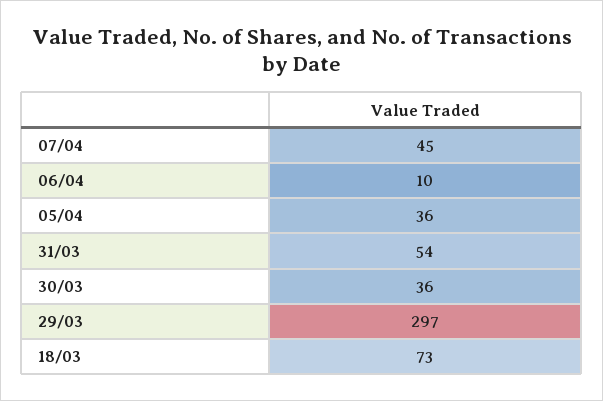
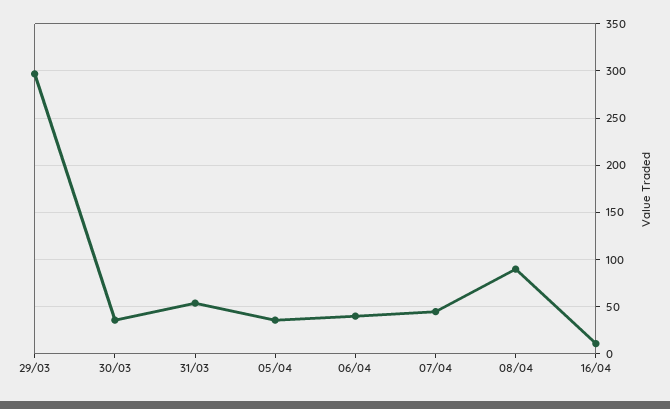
06/04: 10 -> 40
18/03: 73 -> none
08/04: none -> 90
16/04: none -> 10

